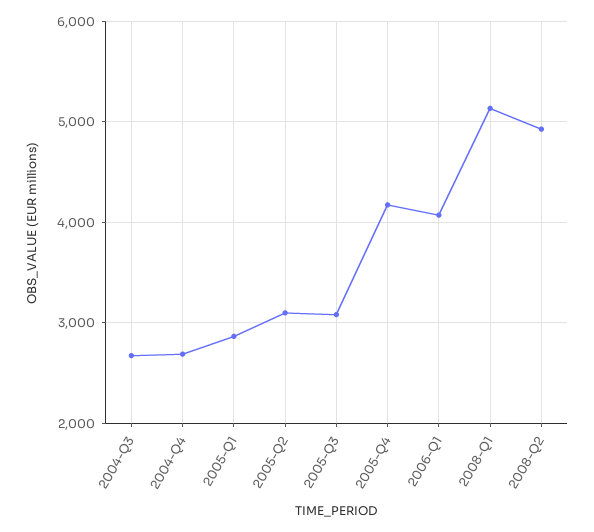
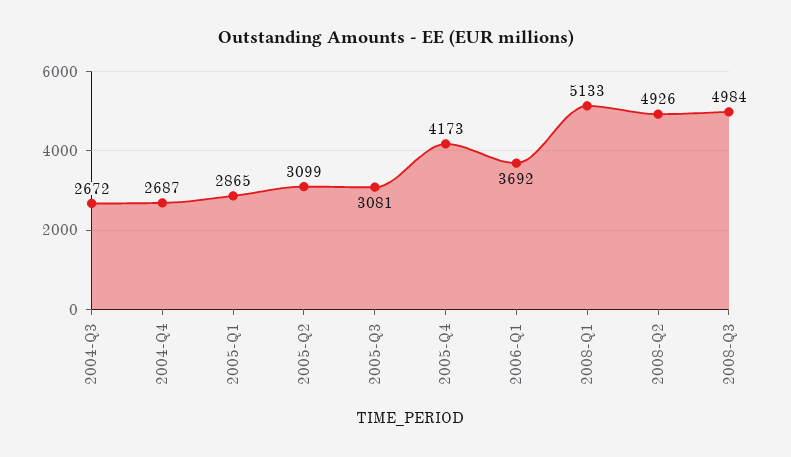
2006-Q1: 4100 -> 3692
2008-Q3: none -> 4984

